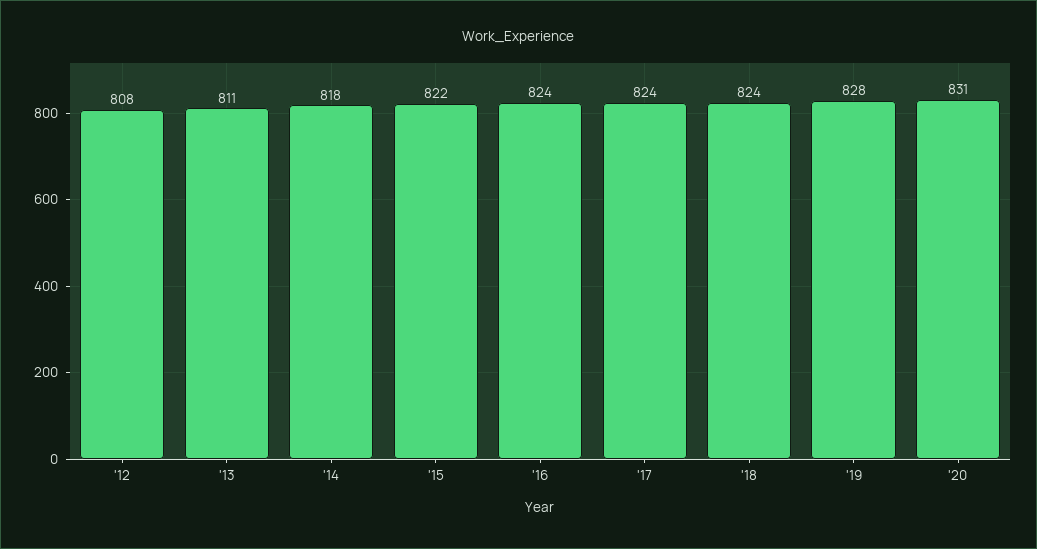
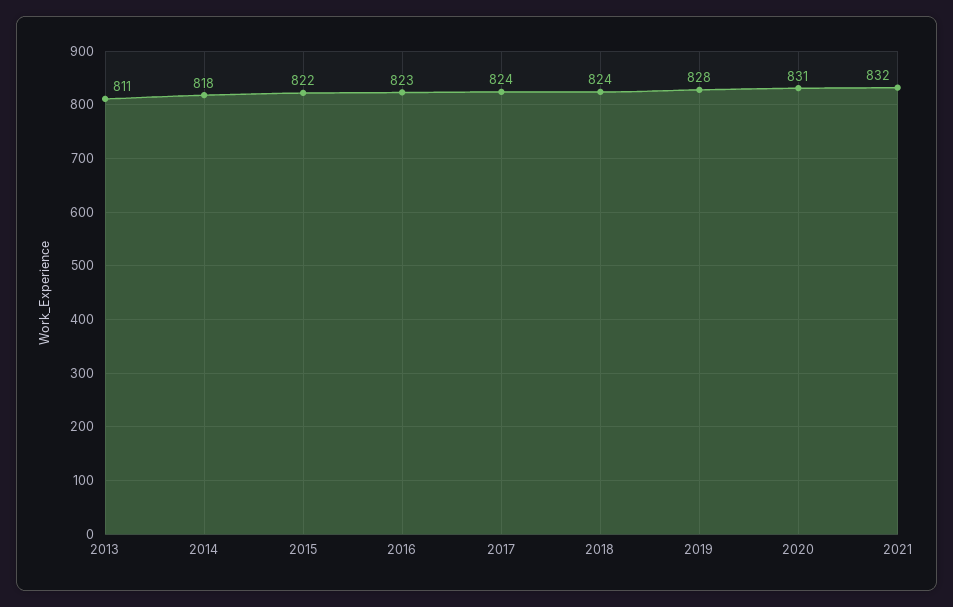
'12: 808 -> none
'16: 824 -> 823
2021: none -> 832

